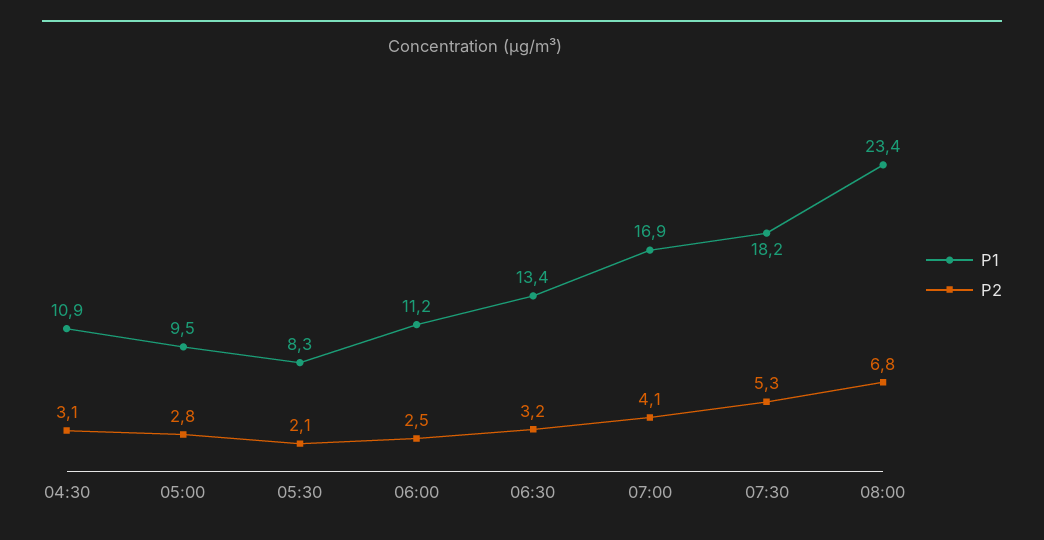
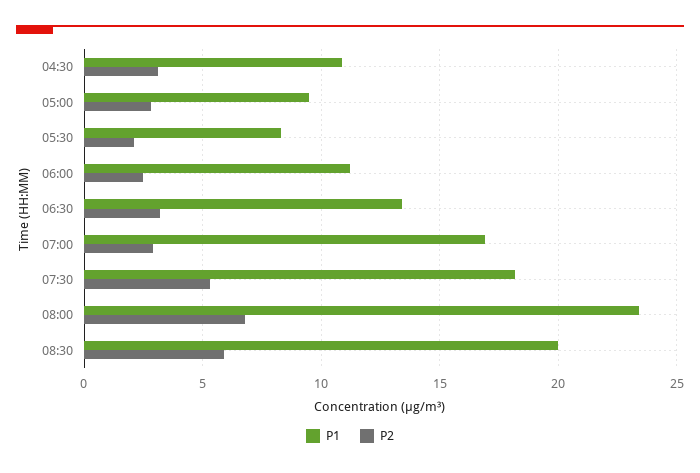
P2, 07:00: 4.1 -> 3
P1, 08:30: none -> 20
P2, 08:30: none -> 6

